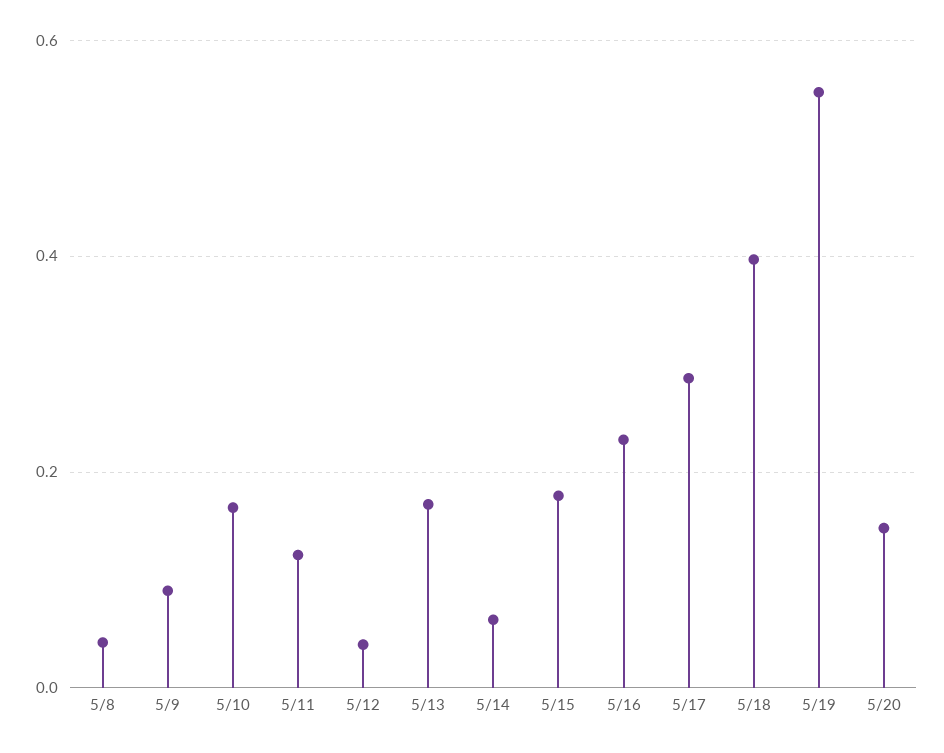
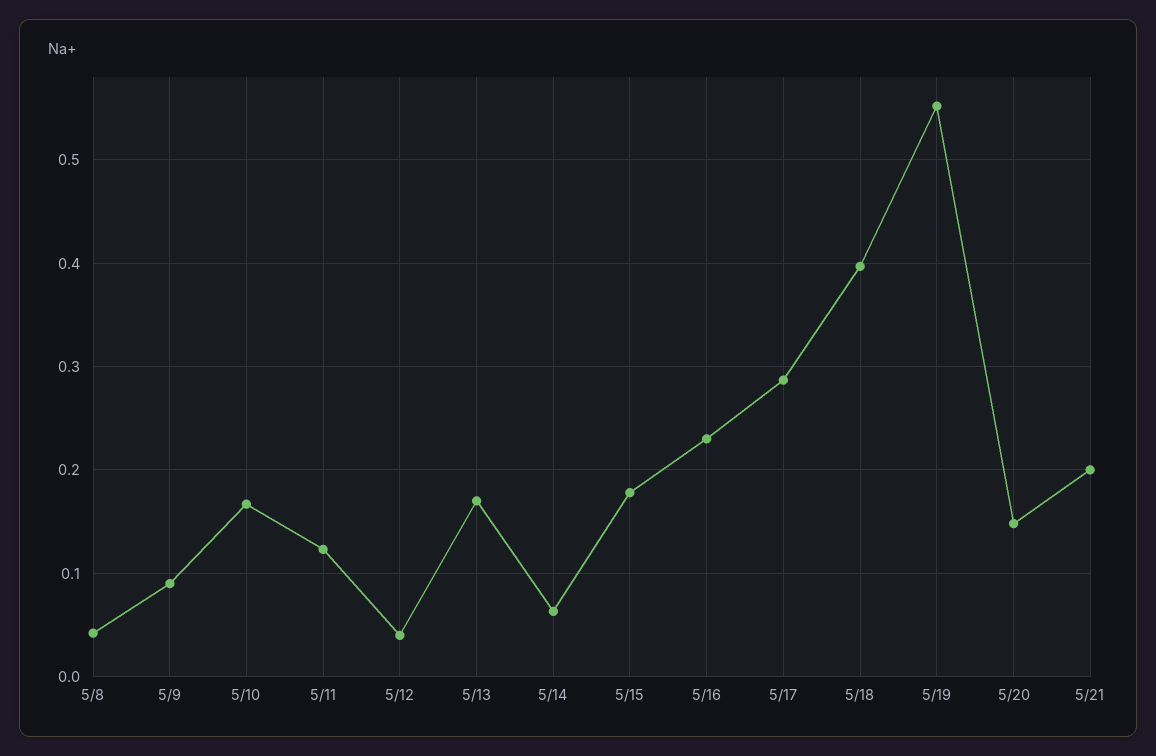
5/21: none -> 0.2

